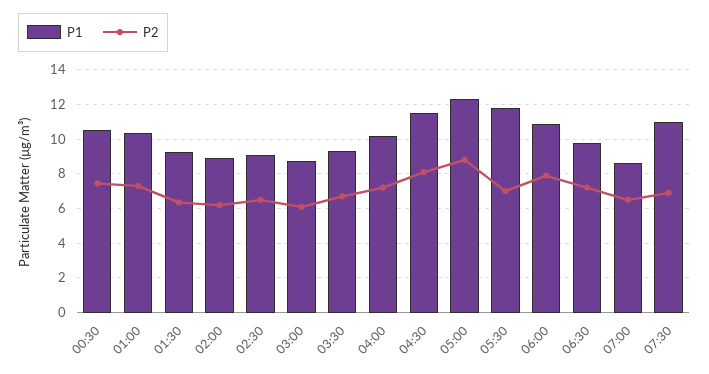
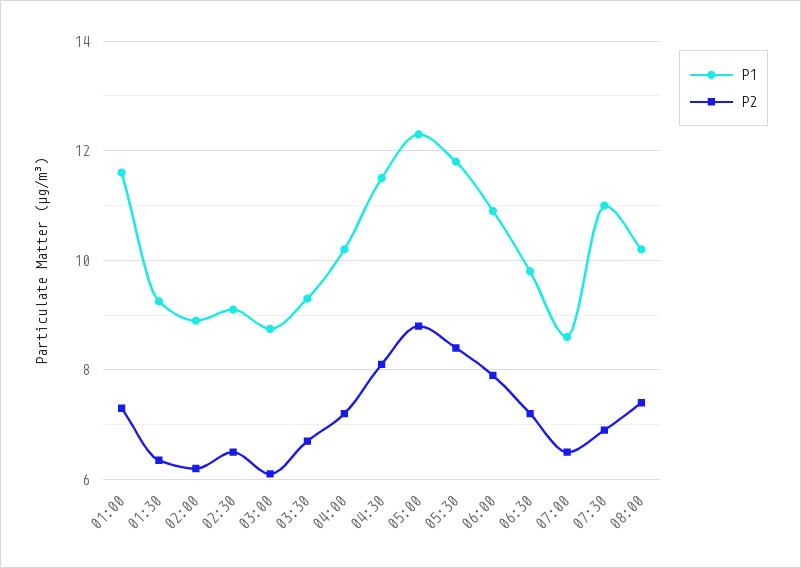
P1, 00:30: 10.5 -> none
P2, 00:30: 7.5 -> none
P1, 01:00: 10.5 -> 11.6
P2, 05:30: 7 -> 8.4
P1, 08:00: none -> 10.2
P2, 08:00: none -> 7.4

